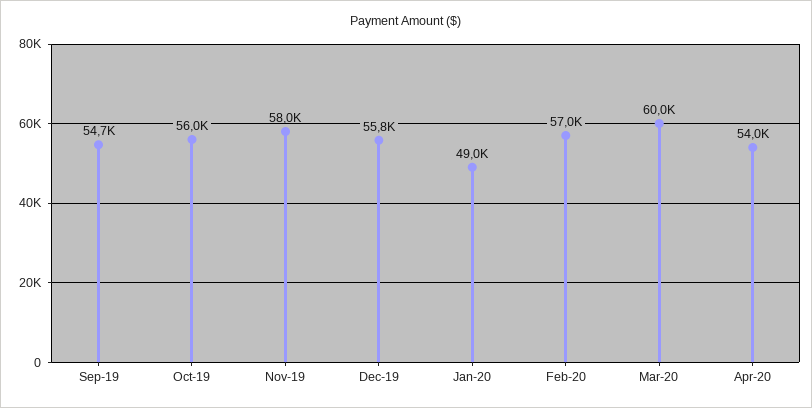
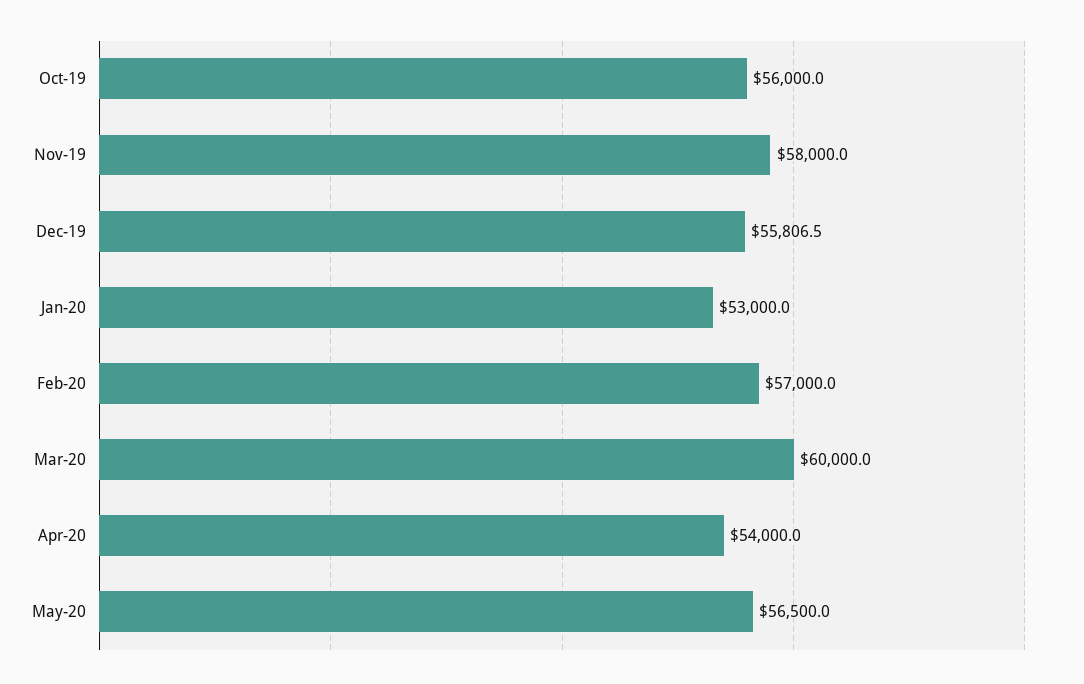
Sep-19: 54700 -> none
Jan-20: 49000 -> 53000
May-20: none -> 56500

